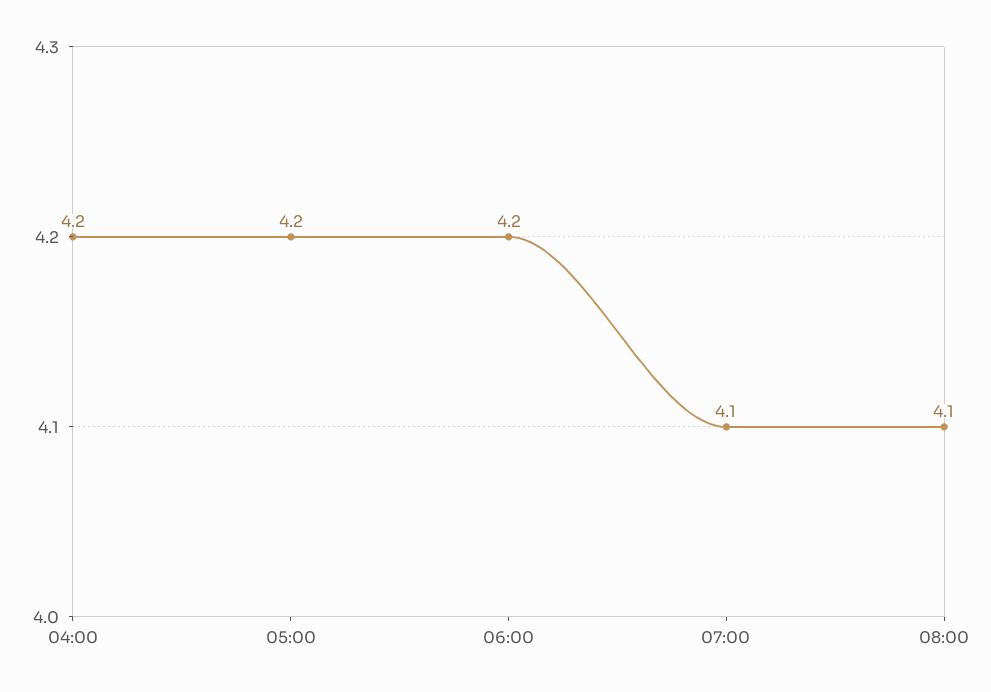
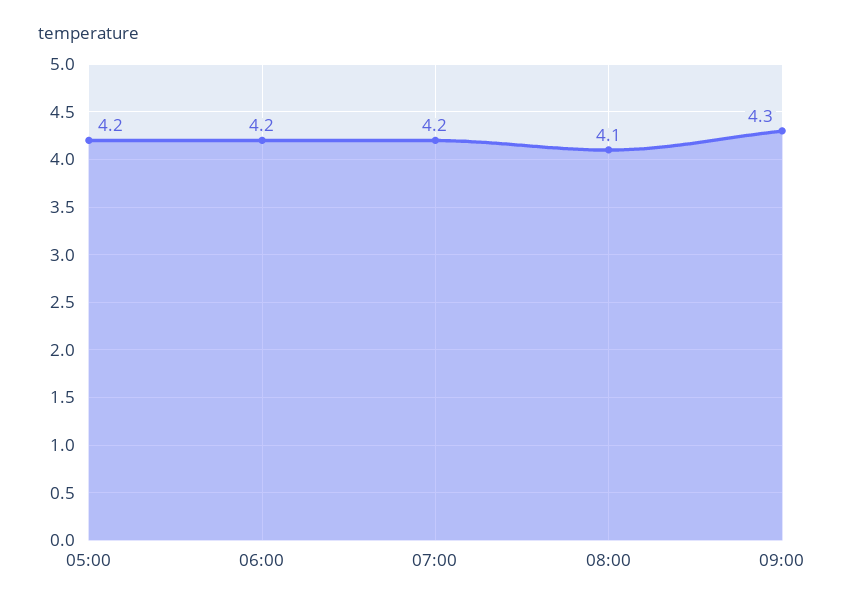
04:00: 4.2 -> none
07:00: 4.1 -> 4.2
09:00: none -> 4.3

